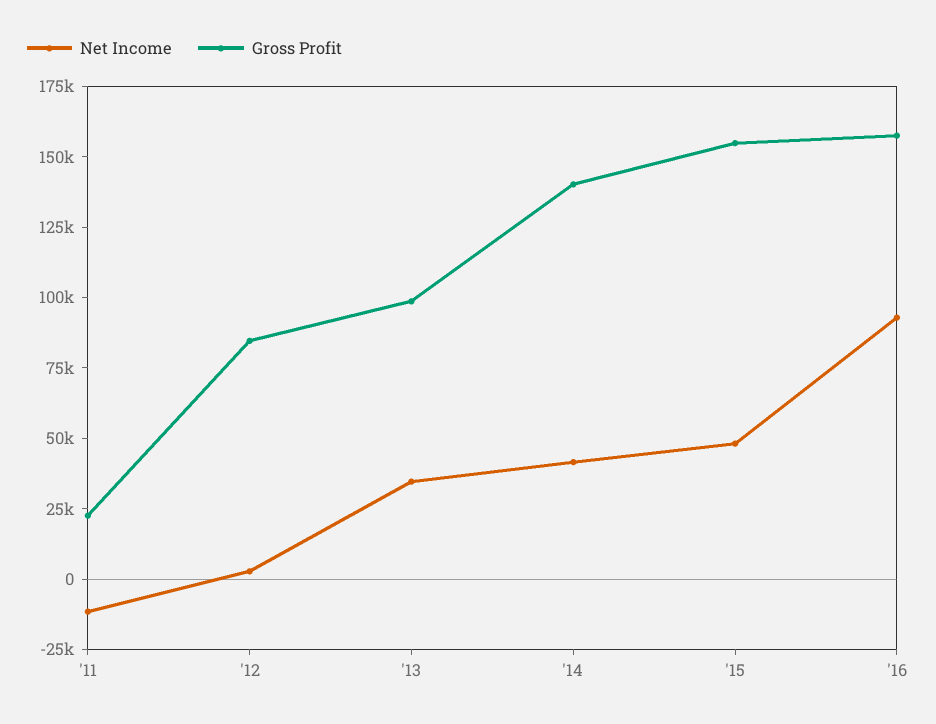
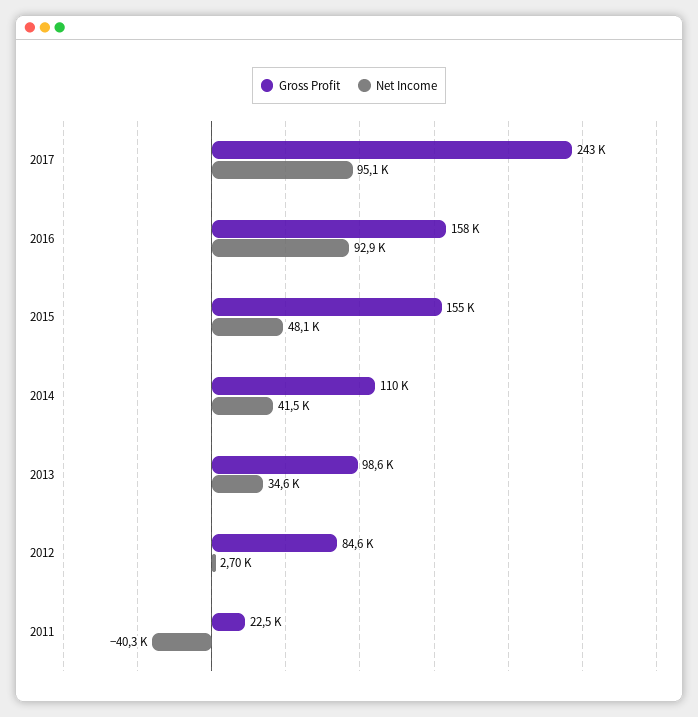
Net Income, '11: -10000 -> -40300
Gross Profit, '14: 140000 -> 110000
Gross Profit, 2017: none -> 243000
Net Income, 2017: none -> 95100

